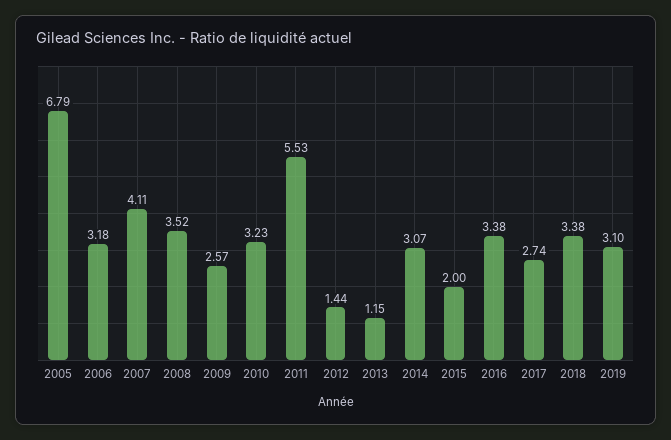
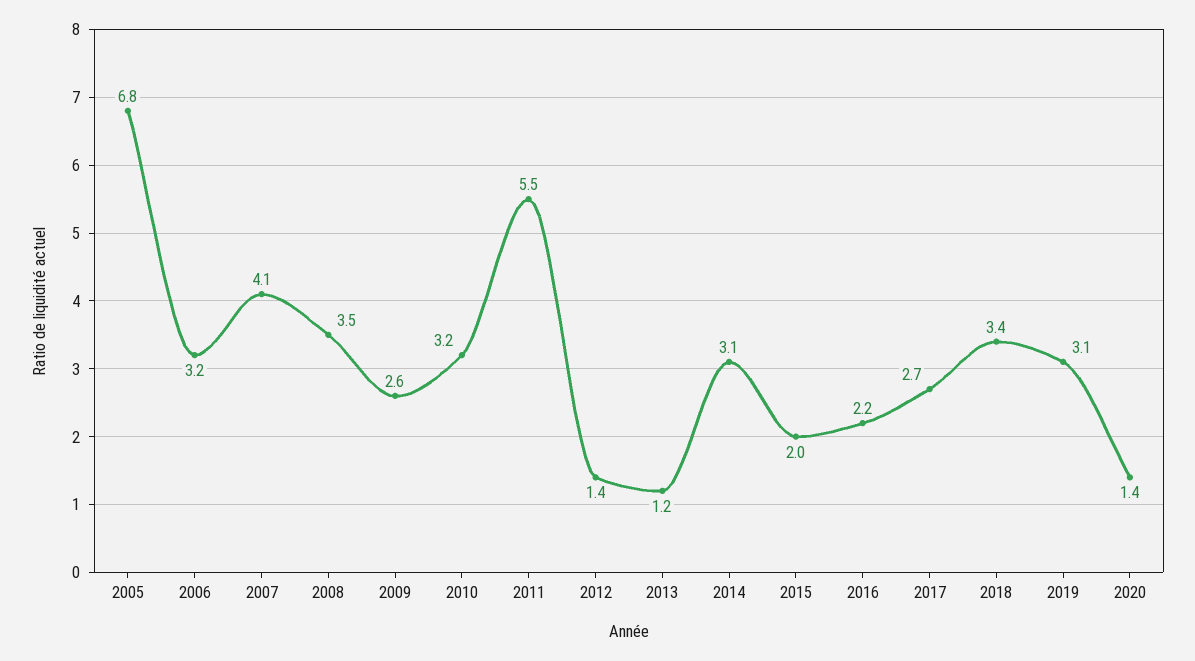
2016: 3.38 -> 2.2
2020: none -> 1.4

